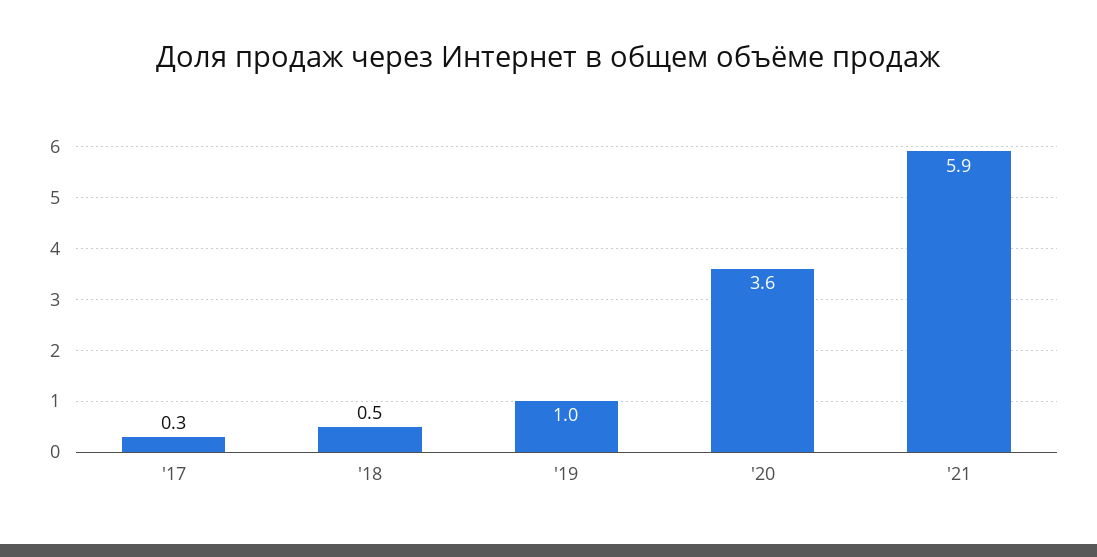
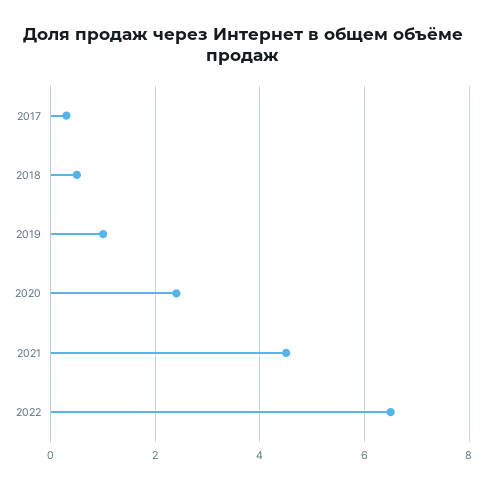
'20: 3.6 -> 2.5
'21: 5.9 -> 4.5
2022: none -> 6.5

